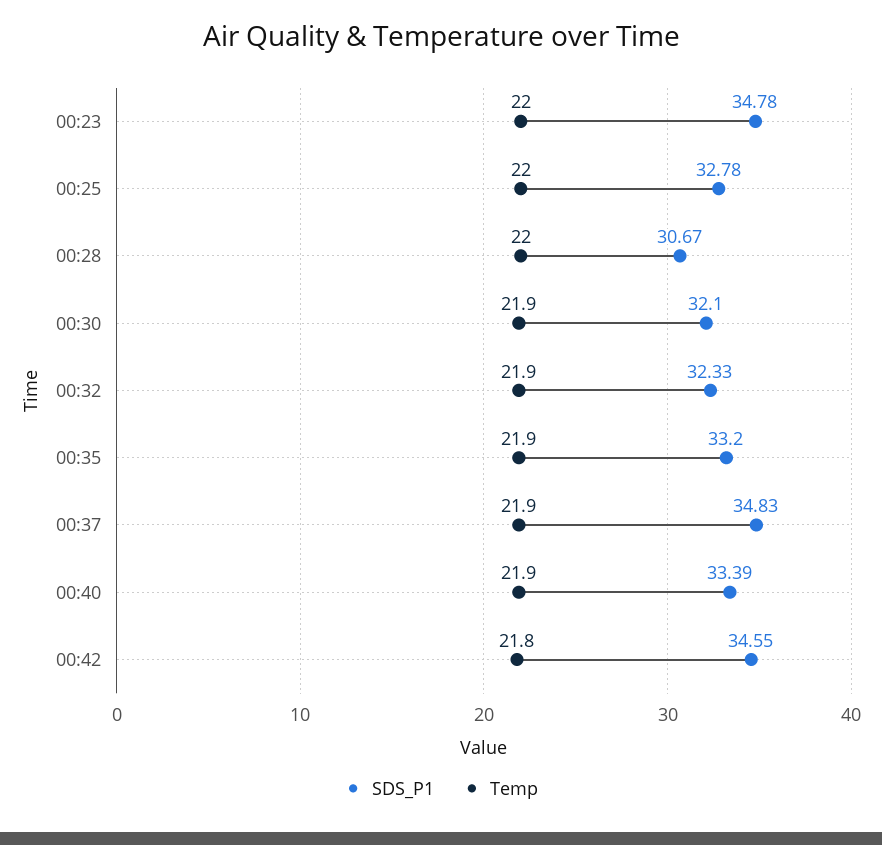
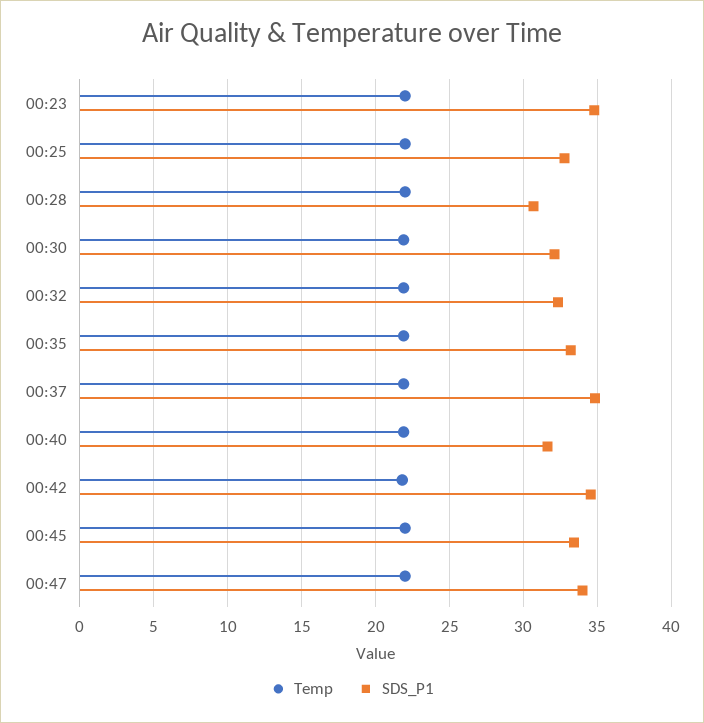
SDS_P1, 00:40: 33.39 -> 31.5
Temp, 00:45: none -> 22
SDS_P1, 00:45: none -> 33.5
Temp, 00:47: none -> 22
SDS_P1, 00:47: none -> 34

